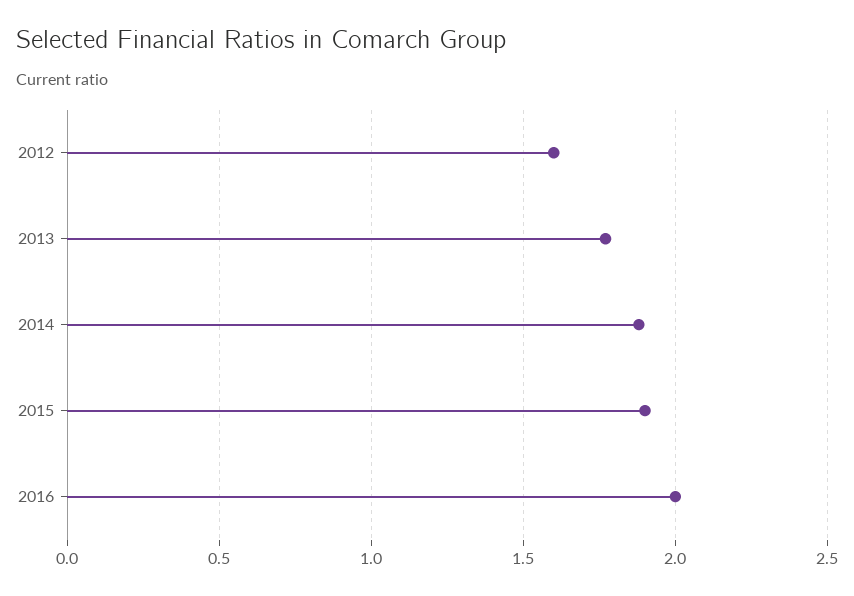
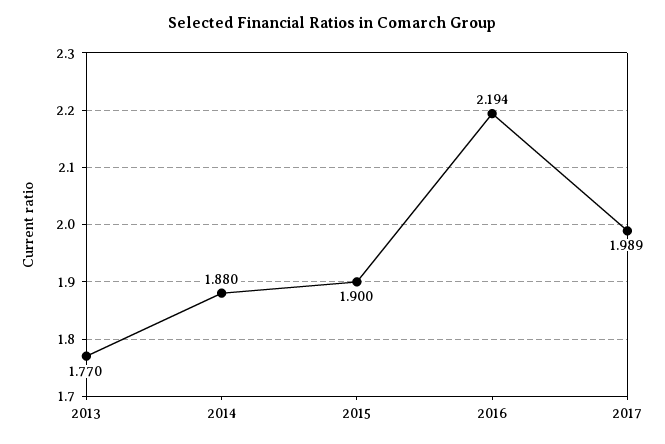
2012: 1.6 -> none
2016: 2 -> 2.194
2017: none -> 1.989

